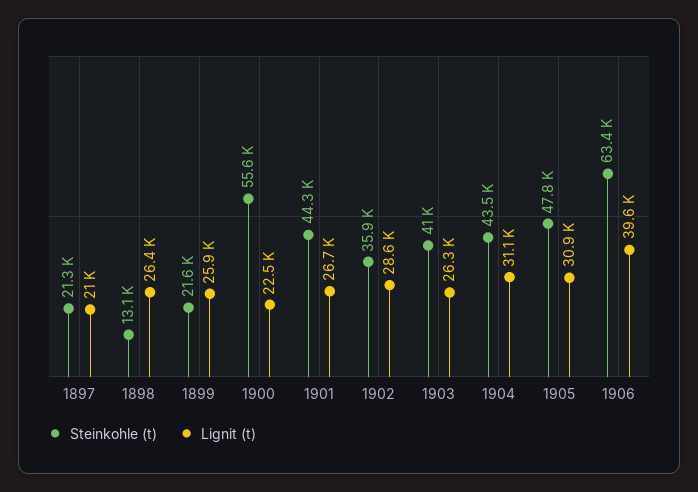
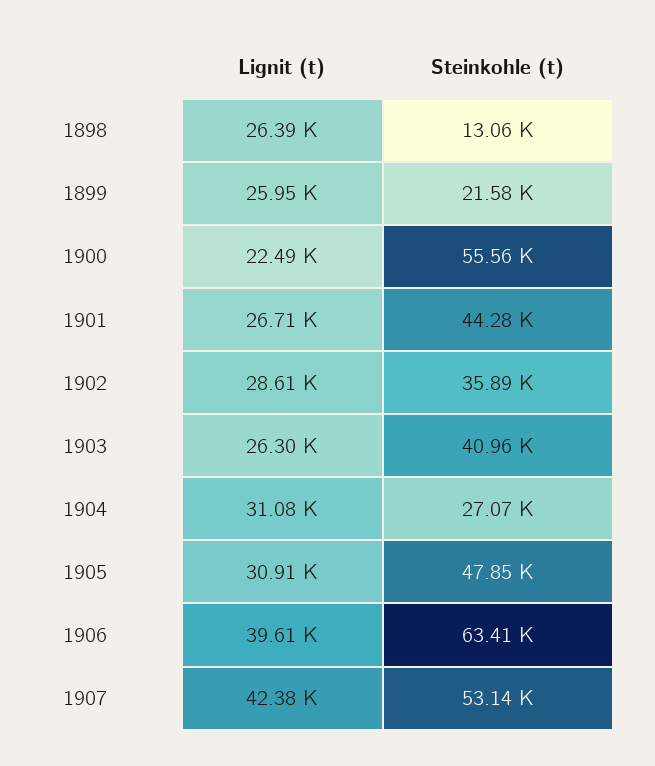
Steinkohle (t), 1897: 21300 -> none
Lignit (t), 1897: 21000 -> none
Steinkohle (t), 1904: 43500 -> 27070
Lignit (t), 1907: none -> 42380
Steinkohle (t), 1907: none -> 53140

